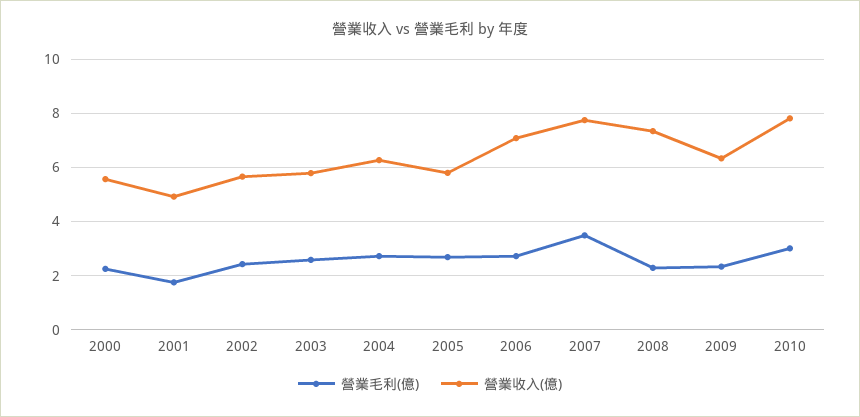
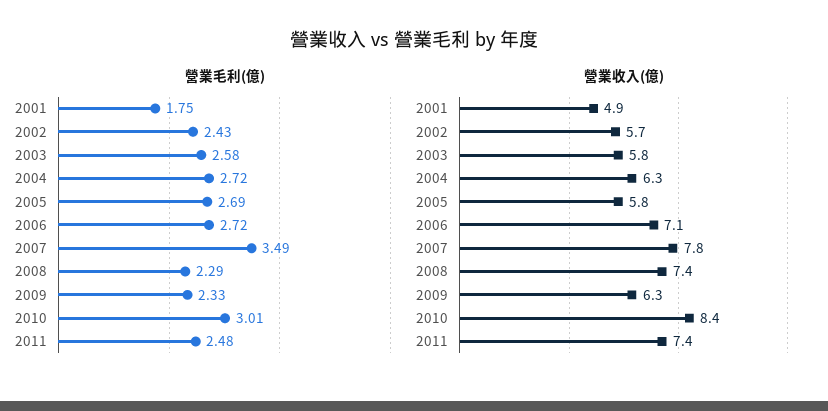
營業毛利(億), 2000: 2.25 -> none
營業收入(億), 2000: 5.5 -> none
營業收入(億), 2010: 7.75 -> 8.4
營業毛利(億), 2011: none -> 2.48
營業收入(億), 2011: none -> 7.4

